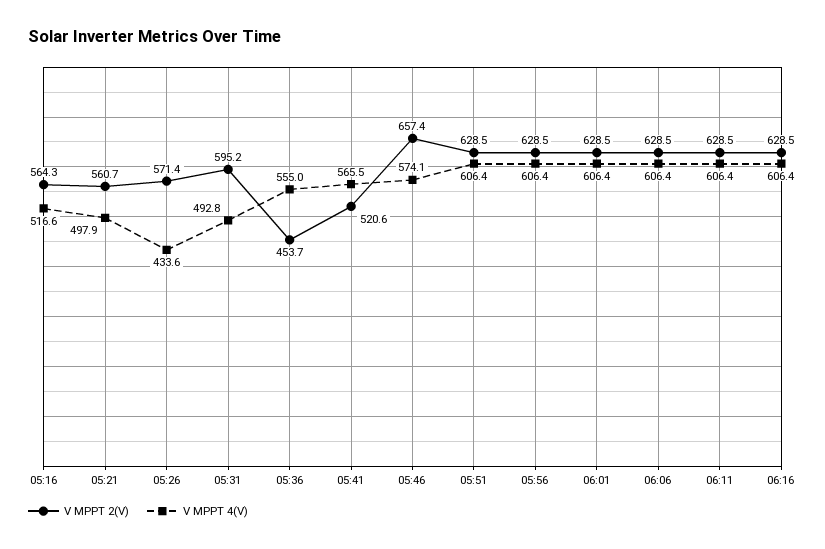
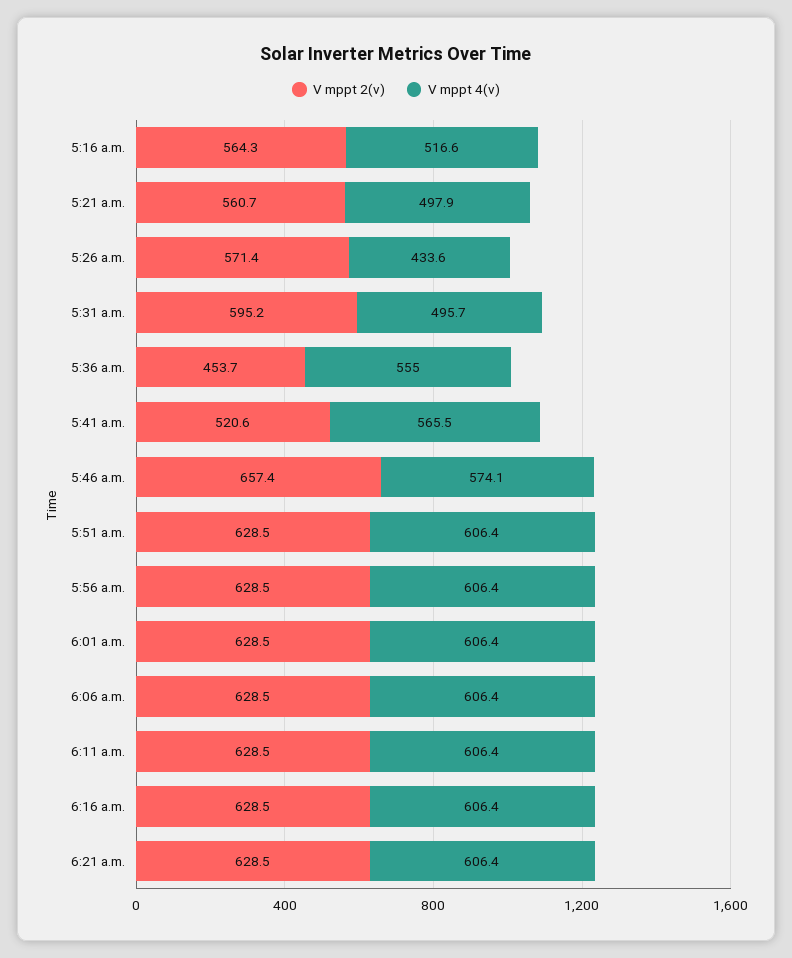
V MPPT 4(V), 05:31: 492.8 -> 495.7
V MPPT 2(V), 6:21 a.m.: none -> 628.5
V MPPT 4(V), 6:21 a.m.: none -> 606.4

